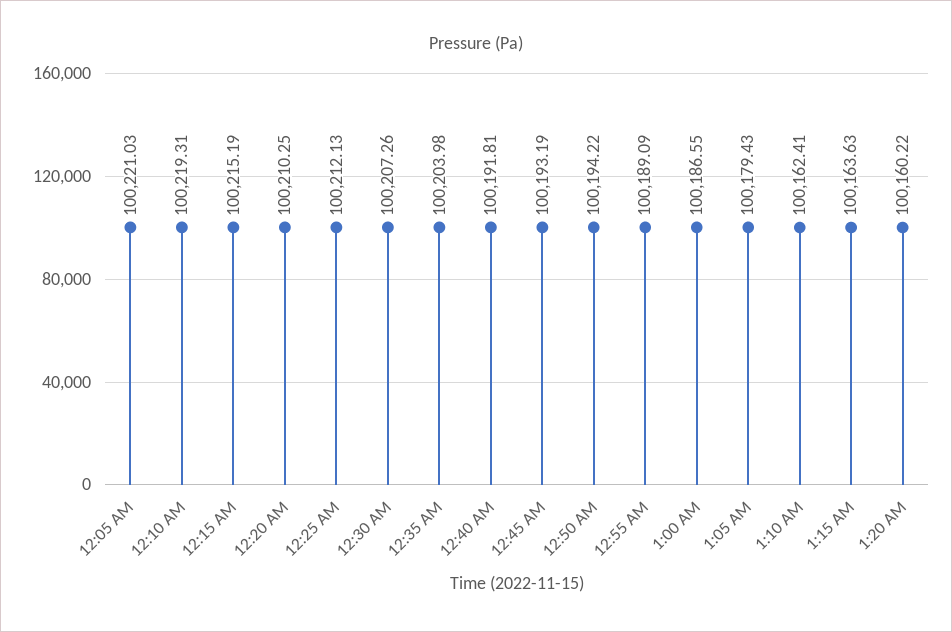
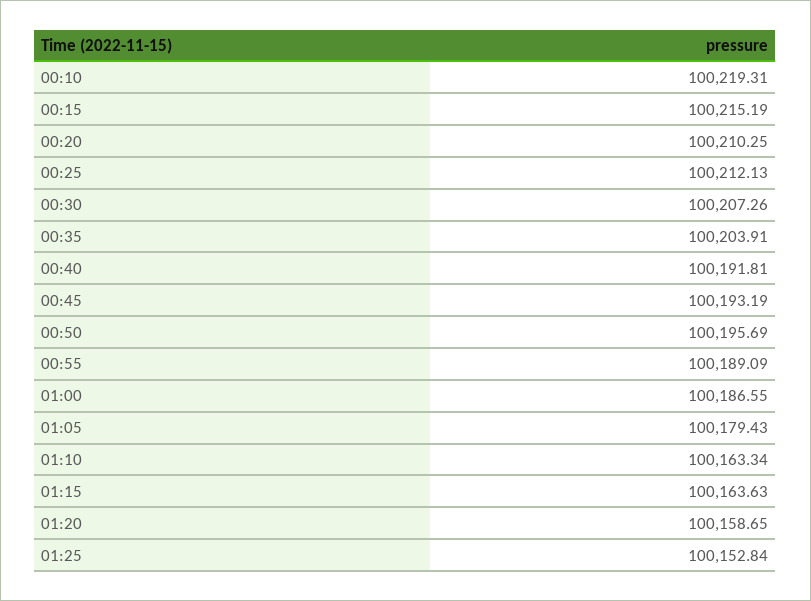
12:05 AM: 100221.03 -> none
12:35 AM: 100203.98 -> 100203.91
12:50 AM: 100194.22 -> 100195.69
1:10 AM: 100162.41 -> 100163.34
1:20 AM: 100160.22 -> 100158.65
01:25: none -> 100152.84

